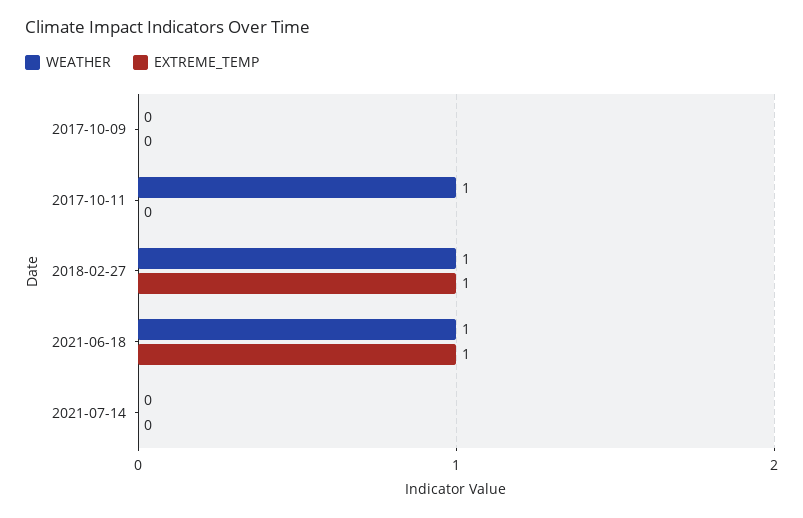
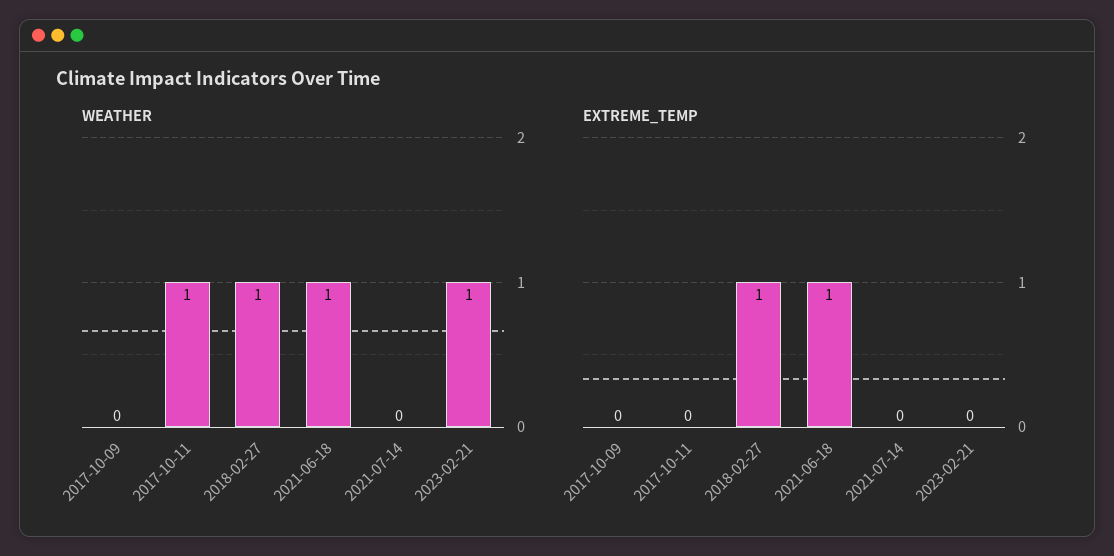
WEATHER, 2023-02-21: none -> 1
EXTREME_TEMP, 2023-02-21: none -> 0

